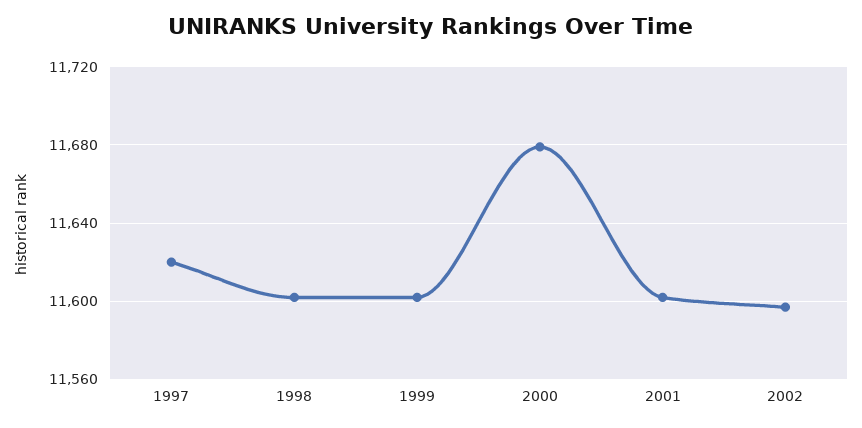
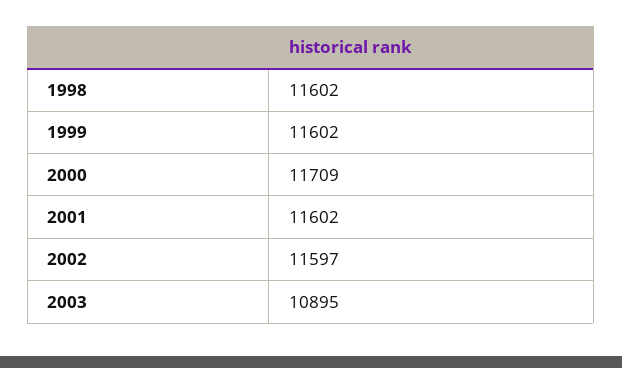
1997: 11620 -> none
2000: 11680 -> 11709
2003: none -> 10895

